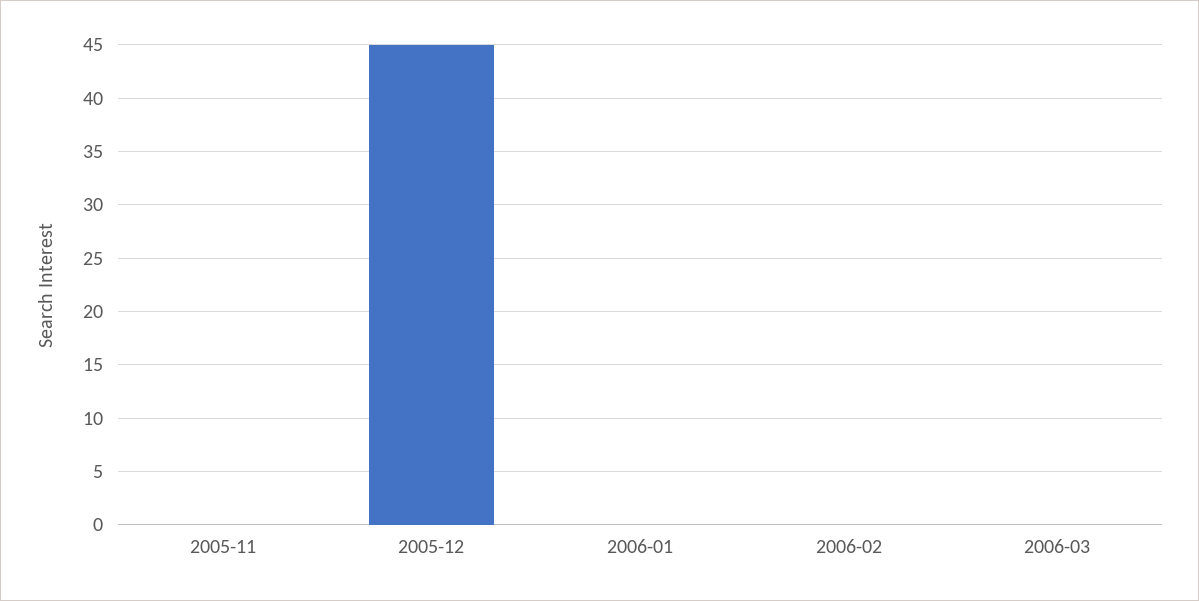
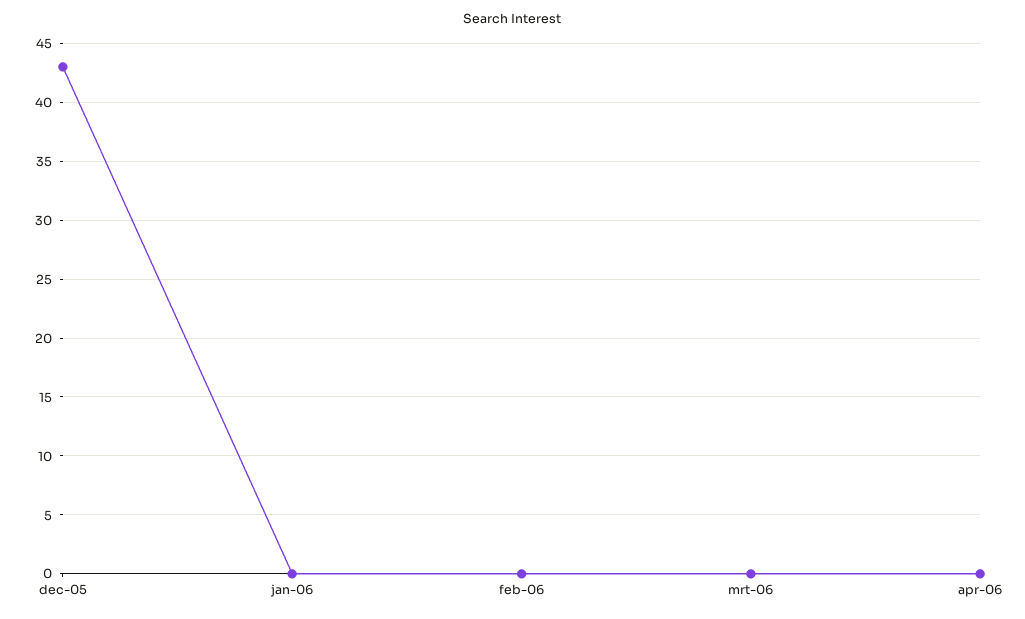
2005-11: 0 -> none
2005-12: 45 -> 43
apr-06: none -> 0

